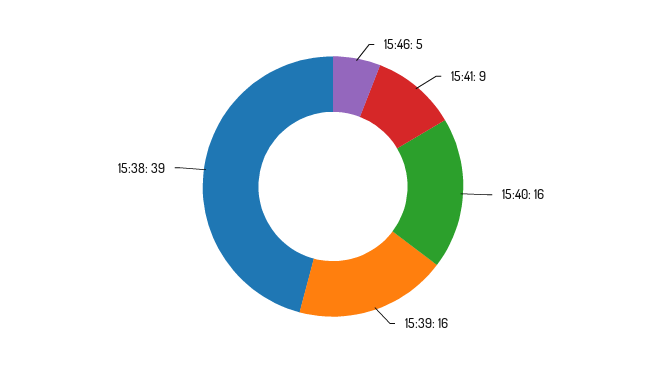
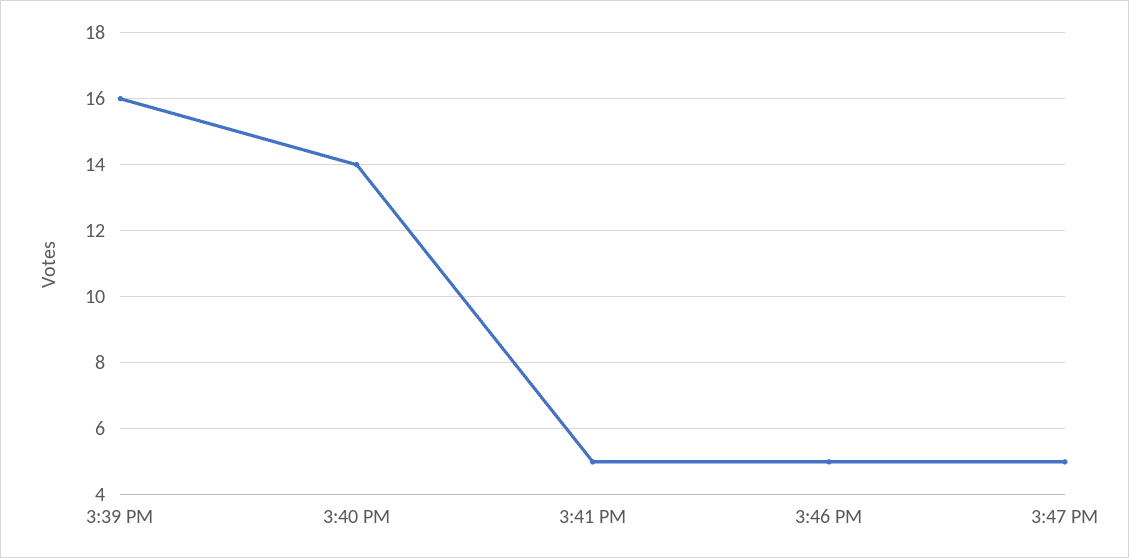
15:41: 9 -> 5
15:40: 16 -> 14
15:38: 39 -> none
3:47 PM: none -> 5

